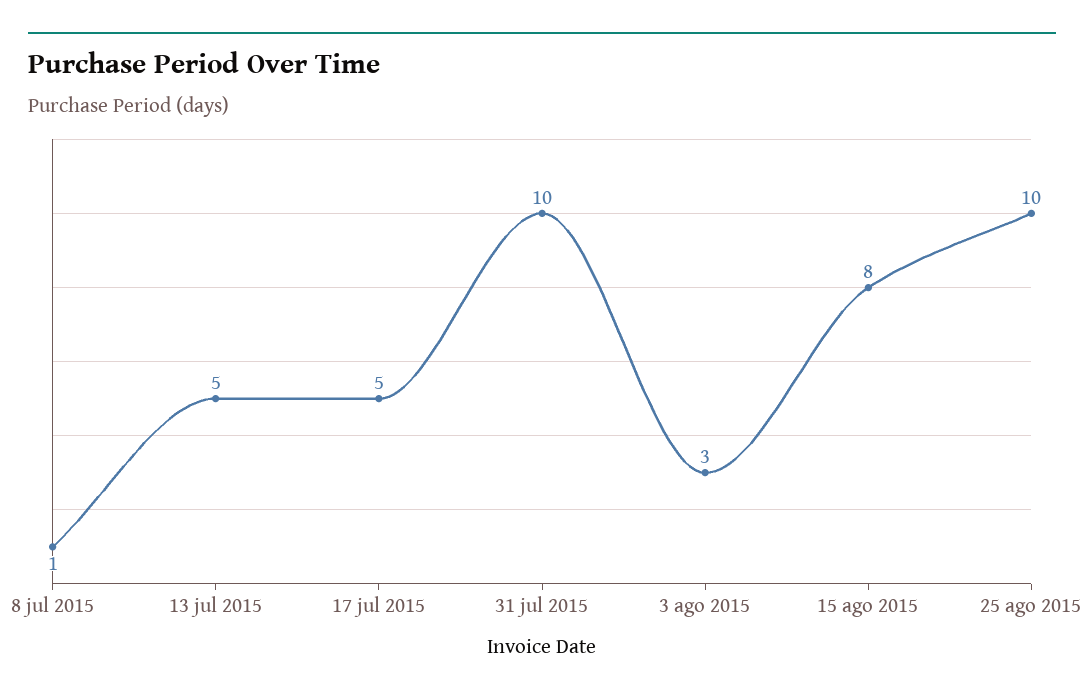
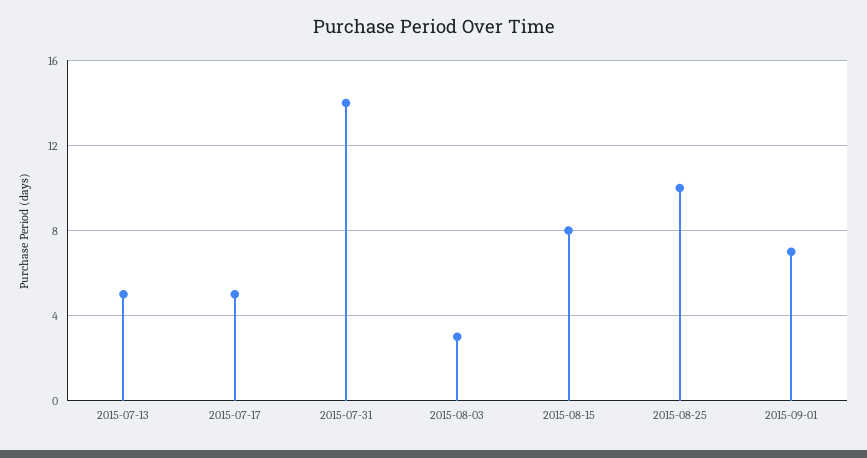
8 jul 2015: 1 -> none
31 jul 2015: 10 -> 14
2015-09-01: none -> 7

